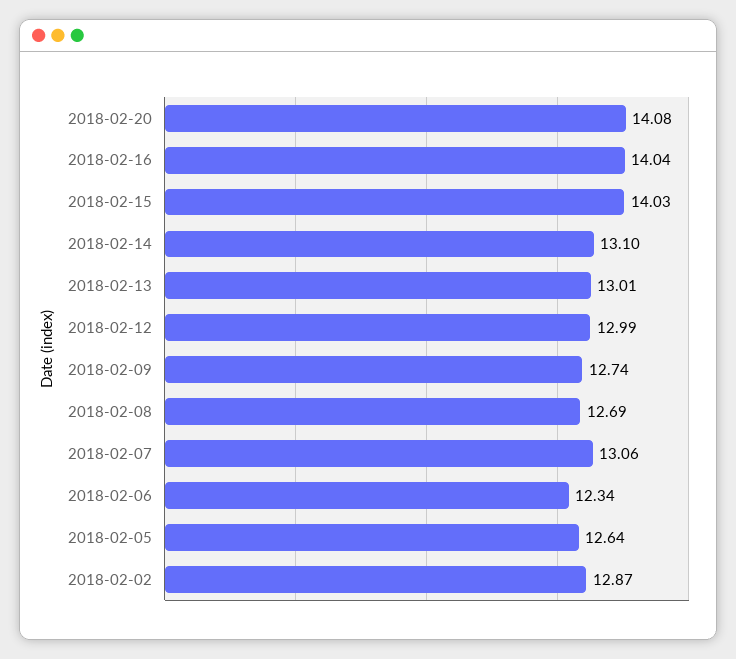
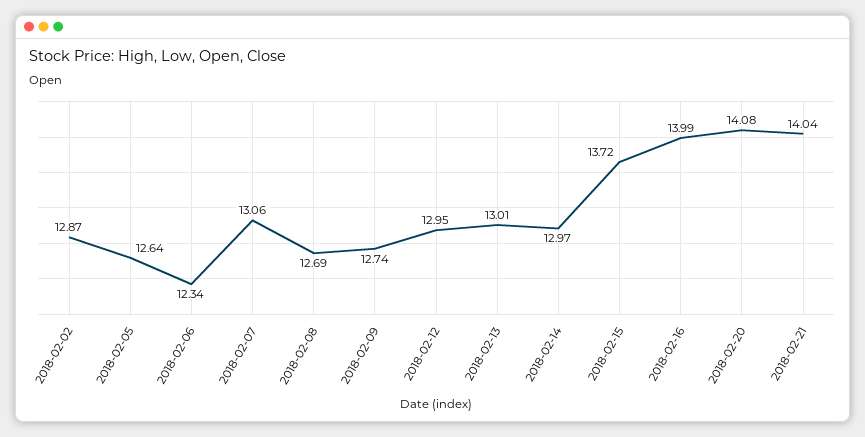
2018-02-16: 14.04 -> 13.99
2018-02-15: 14.03 -> 13.72
2018-02-14: 13.1 -> 12.97
2018-02-12: 12.99 -> 12.95
2018-02-21: none -> 14.04

